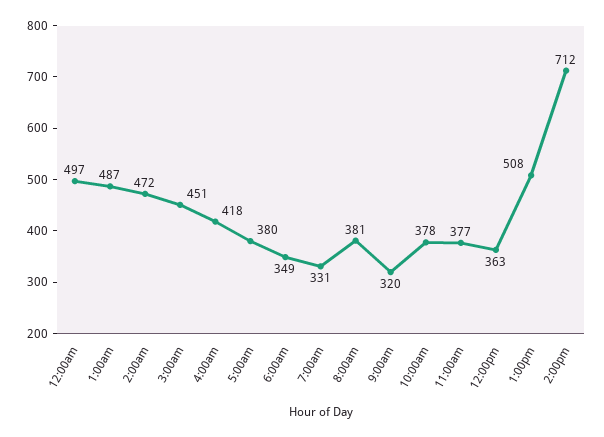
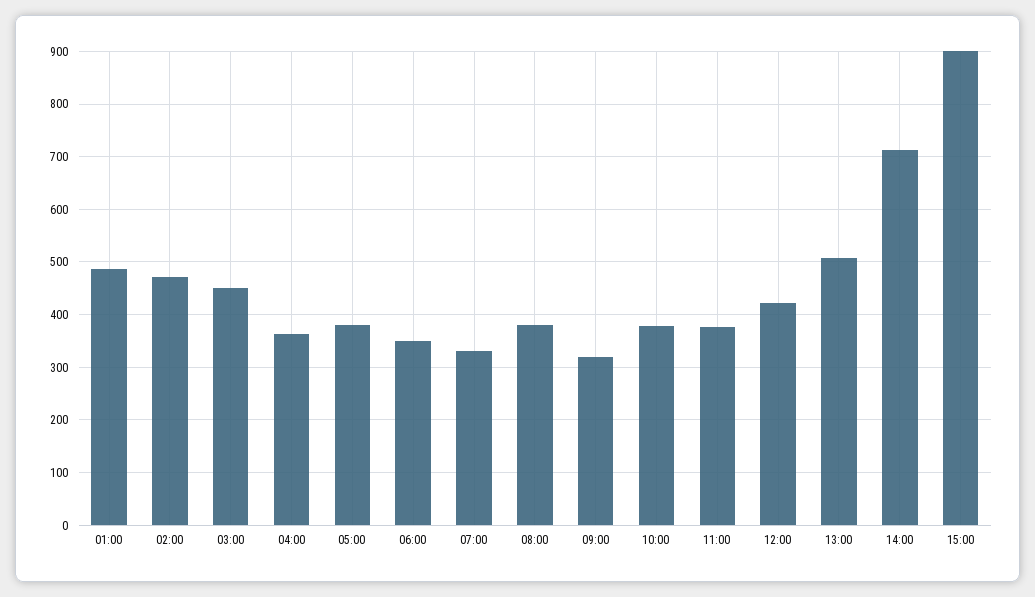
12:00am: 497 -> none
4:00am: 418 -> 360
12:00pm: 363 -> 420
15:00: none -> 900

